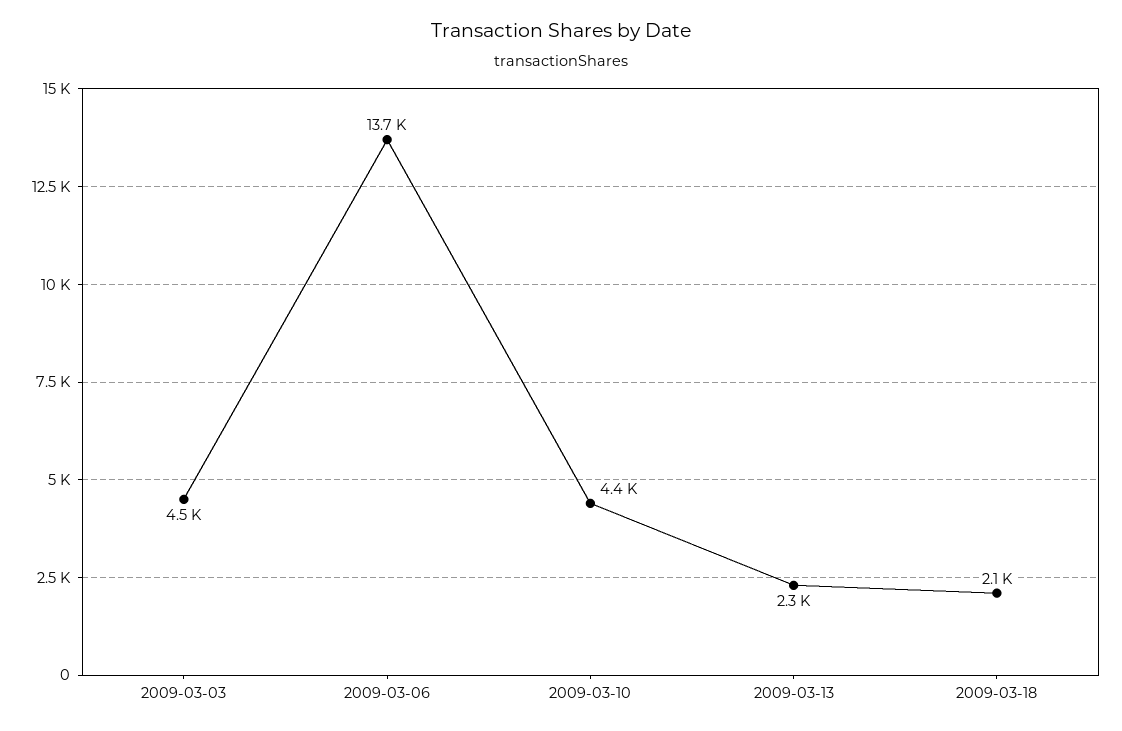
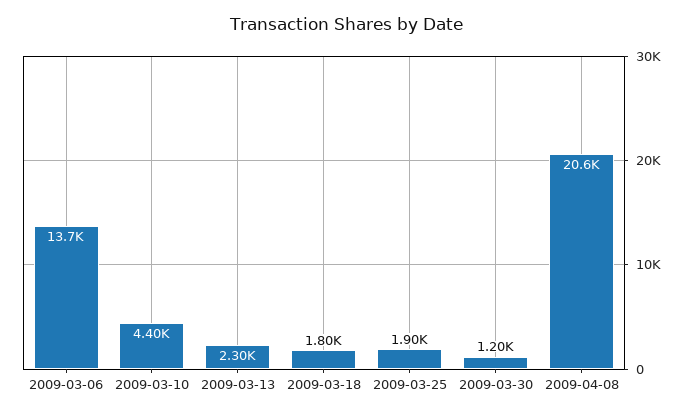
2009-03-03: 4500 -> none
2009-03-18: 2100 -> 1800
2009-03-25: none -> 1900
2009-03-30: none -> 1200
2009-04-08: none -> 20600

